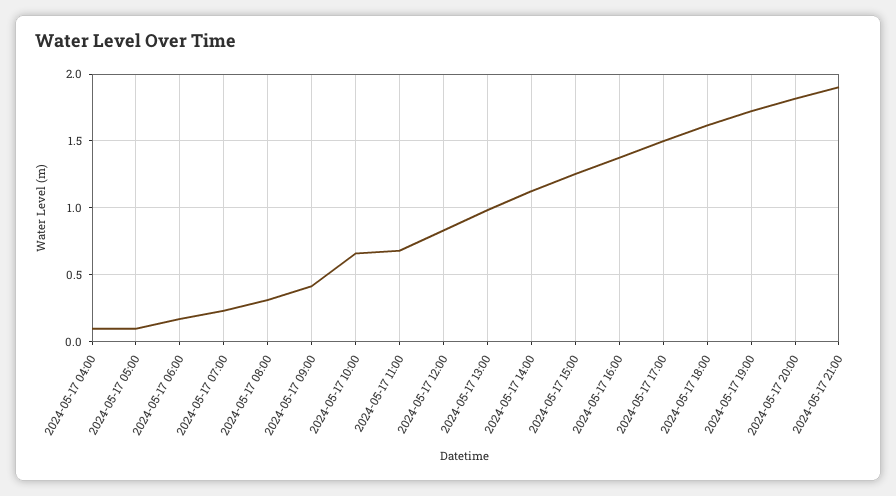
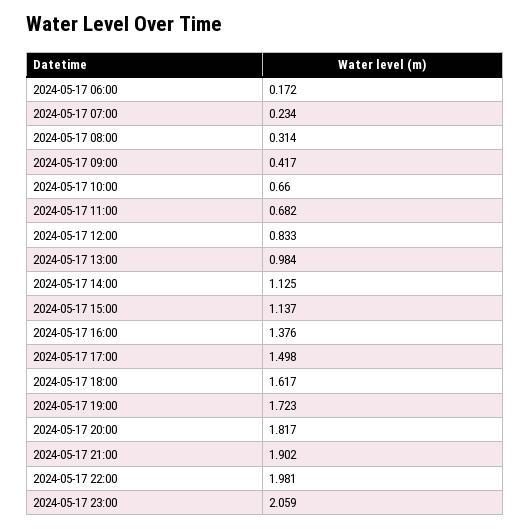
2024-05-17 04:00: 0.1 -> none
2024-05-17 05:00: 0.1 -> none
2024-05-17 15:00: 1.25 -> 1.137
2024-05-17 22:00: none -> 1.981
2024-05-17 23:00: none -> 2.059

